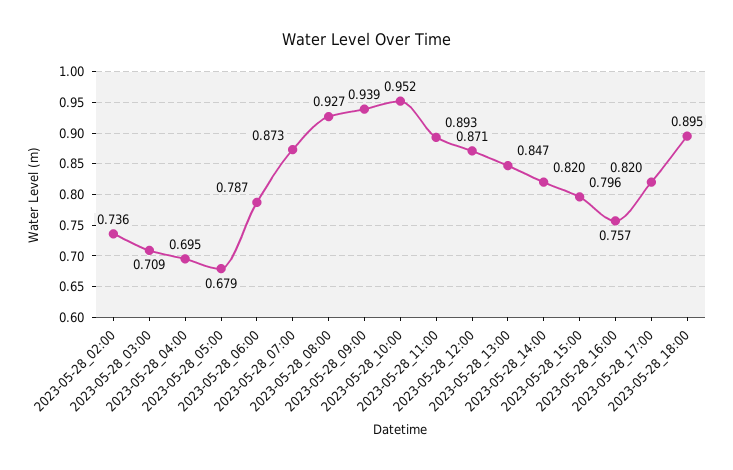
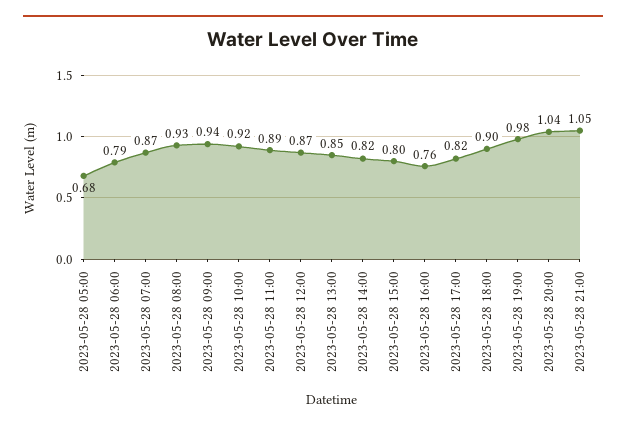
2023-05-28_02:00: 0.736 -> none
2023-05-28_03:00: 0.709 -> none
2023-05-28_04:00: 0.695 -> none
2023-05-28_10:00: 0.952 -> 0.92
2023-05-28 19:00: none -> 0.98
2023-05-28 20:00: none -> 1.04
2023-05-28 21:00: none -> 1.05

